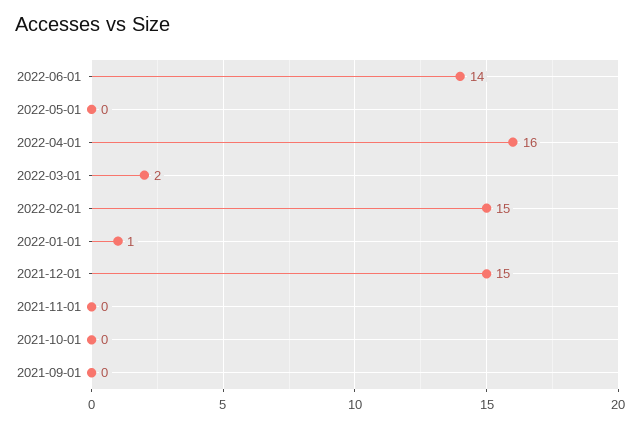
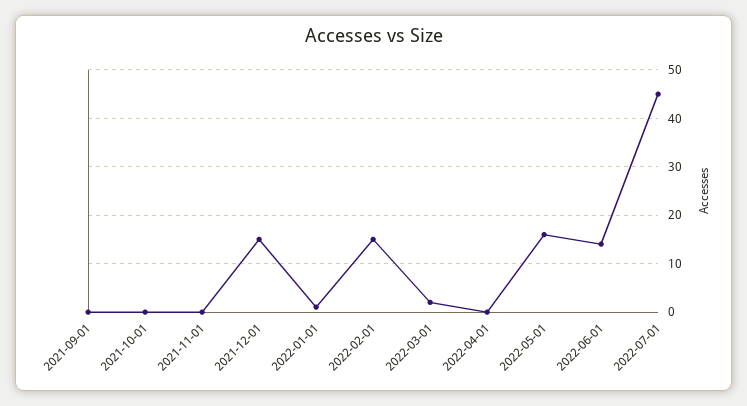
2022-05-01: 0 -> 15
2022-04-01: 16 -> 0
2022-07-01: none -> 45

